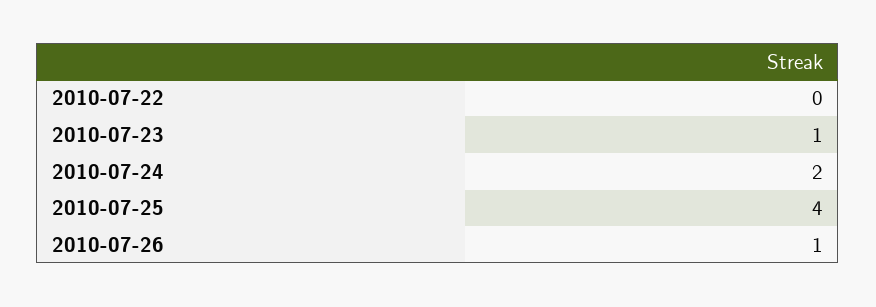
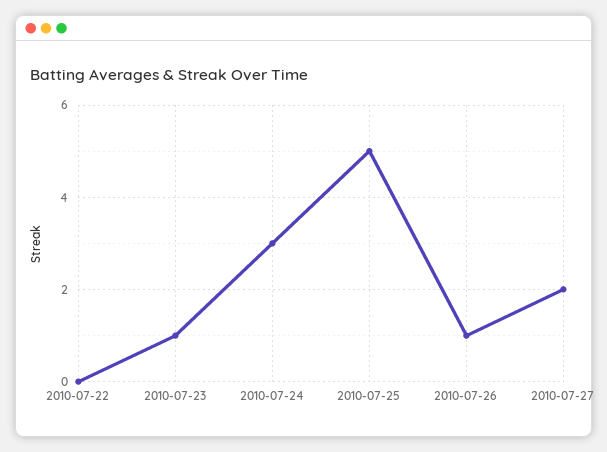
2010-07-24: 2 -> 3
2010-07-25: 4 -> 5
2010-07-27: none -> 2

